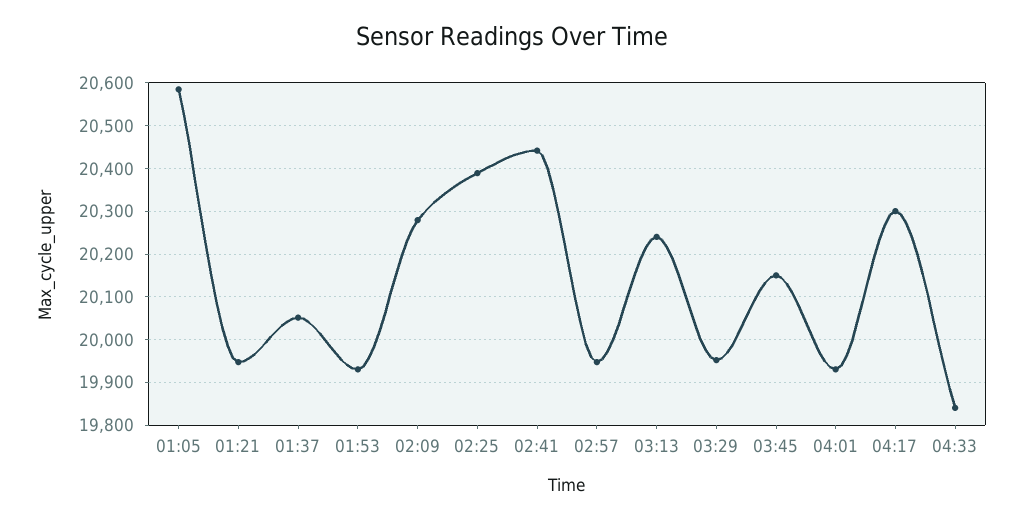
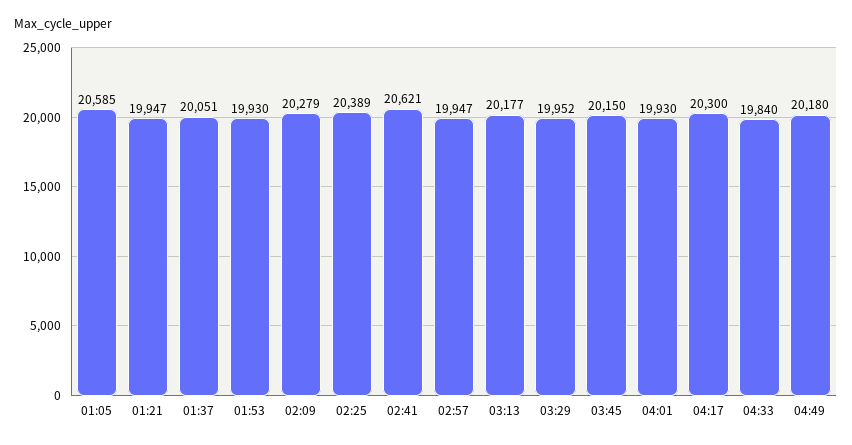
02:41: 20440 -> 20621
03:13: 20240 -> 20177
04:49: none -> 20180

